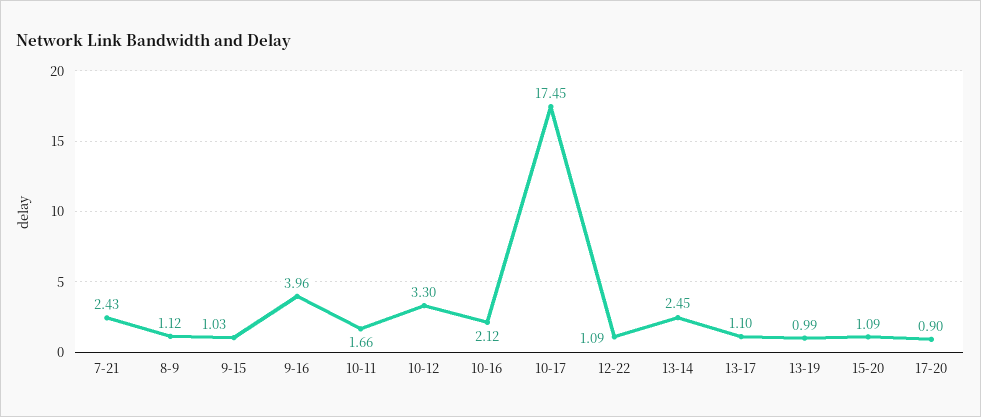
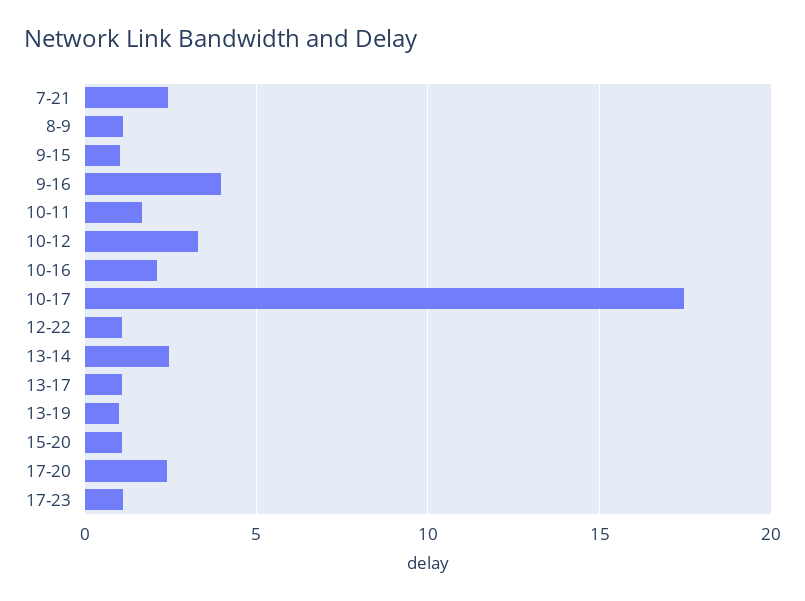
17-20: 0.9 -> 2.5
17-23: none -> 1

